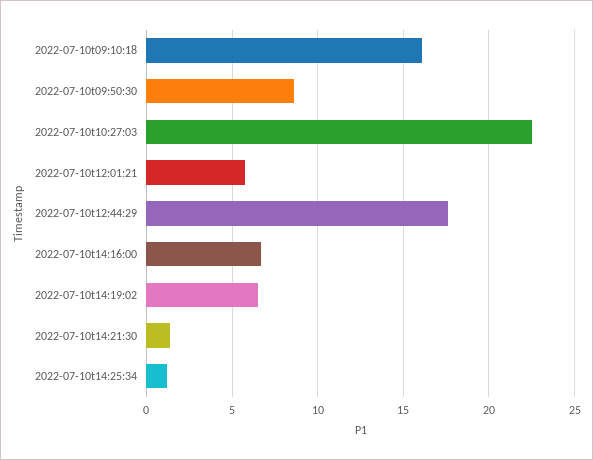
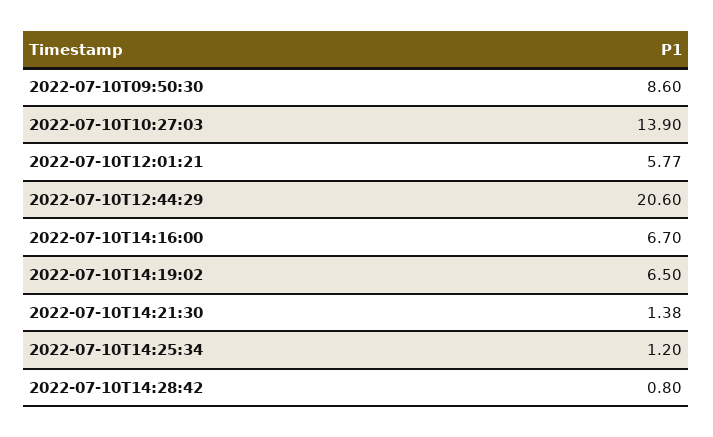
2022-07-10t09:10:18: 16 -> none
2022-07-10t10:27:03: 22.5 -> 13.9
2022-07-10t12:44:29: 17.5 -> 20.6
2022-07-10T14:28:42: none -> 0.8

